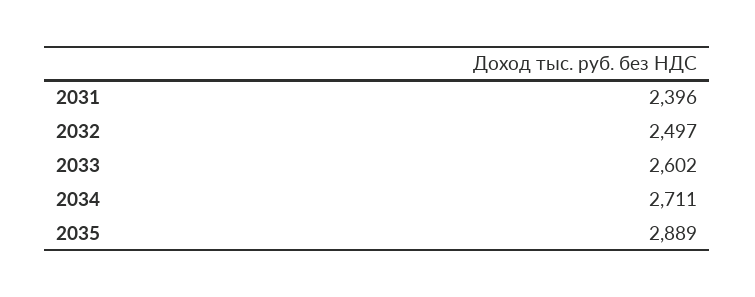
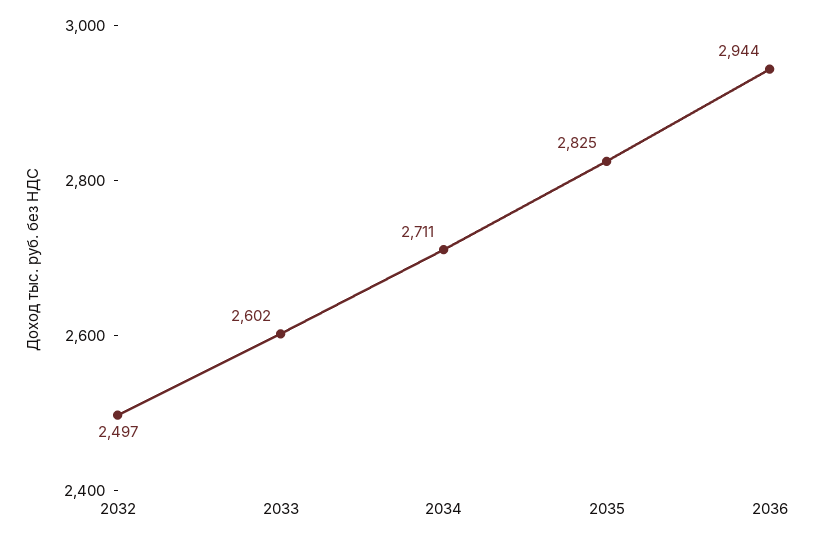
2031: 2396 -> none
2035: 2889 -> 2825
2036: none -> 2944

